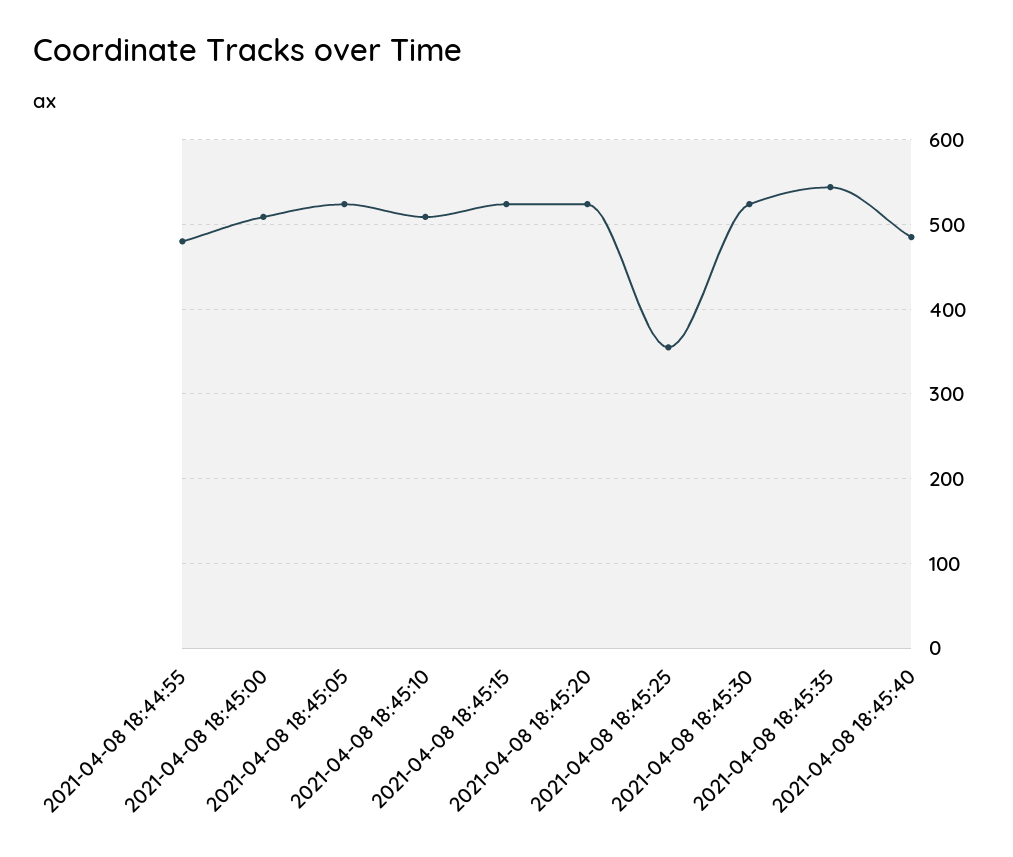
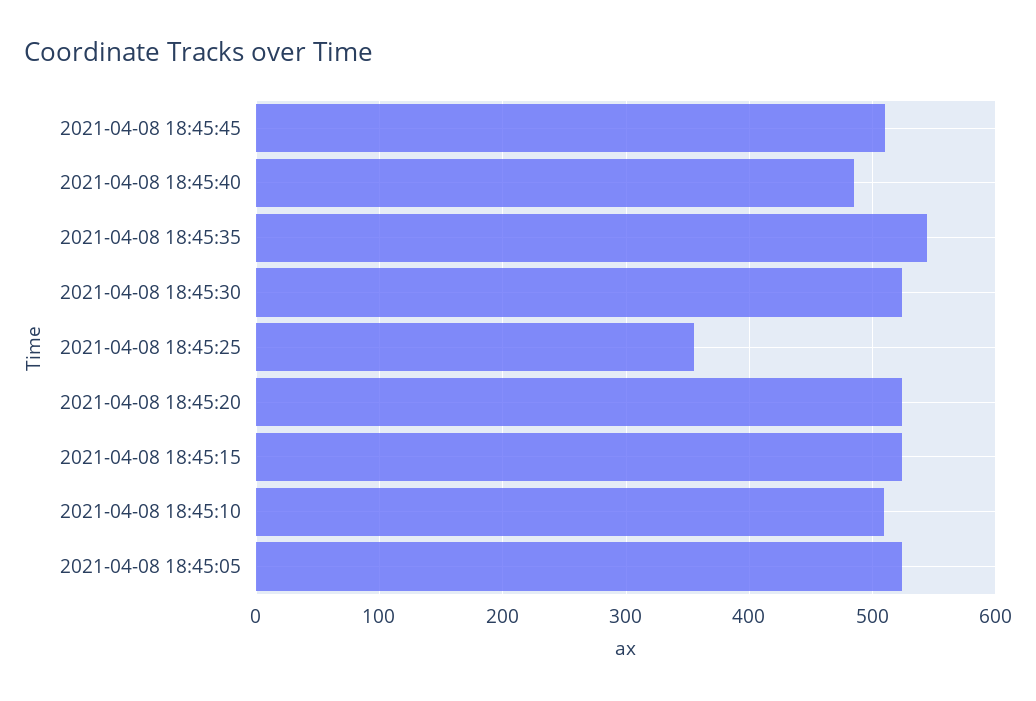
2021-04-08 18:44:55: 480 -> none
2021-04-08 18:45:00: 510 -> none
2021-04-08 18:45:45: none -> 510

